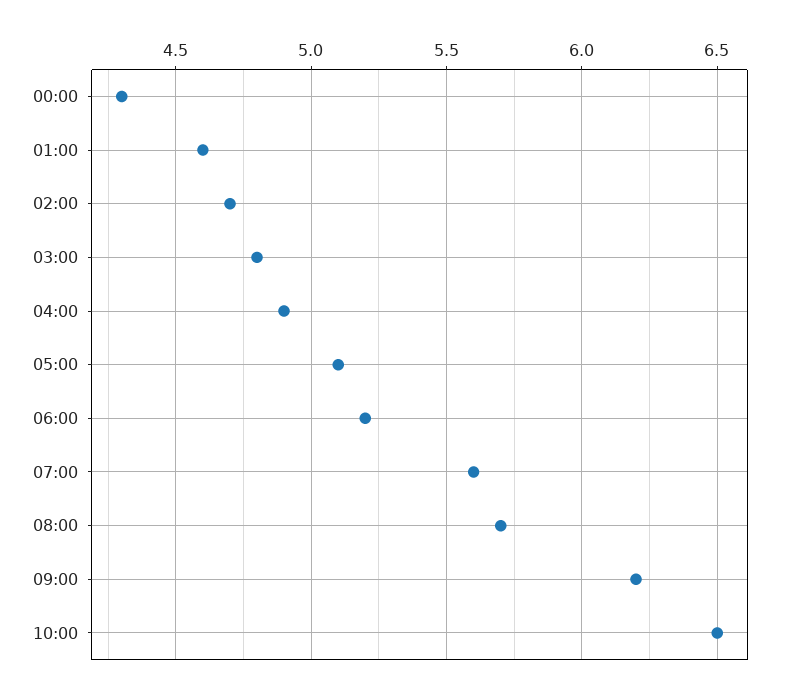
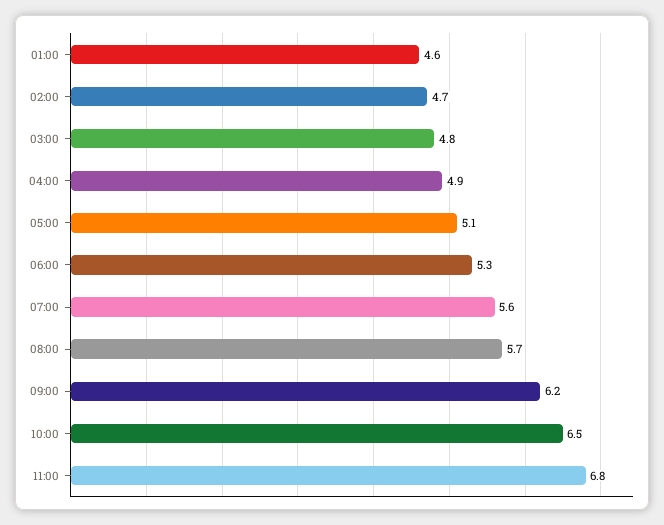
00:00: 4.3 -> none
06:00: 5.2 -> 5.3
11:00: none -> 6.8

